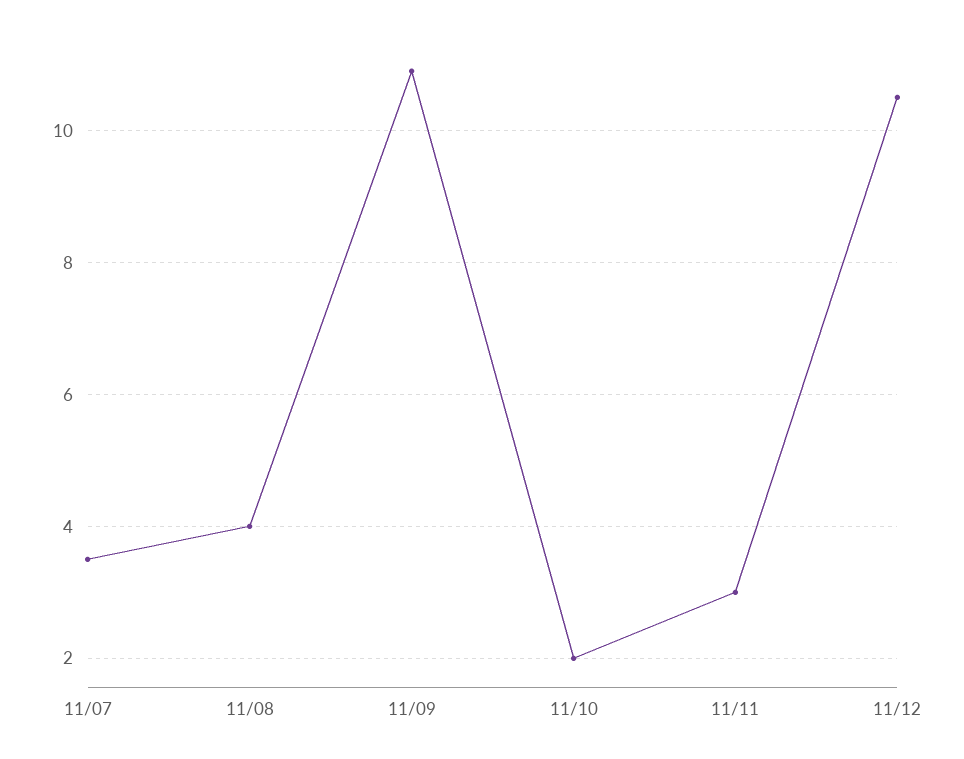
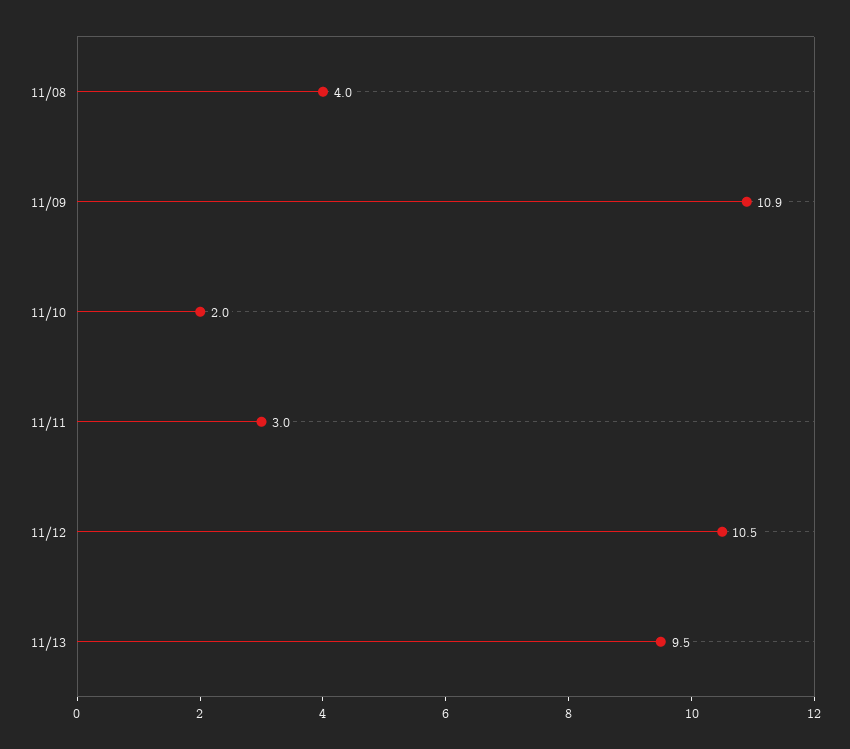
11/07: 3.5 -> none
11/13: none -> 9.5

